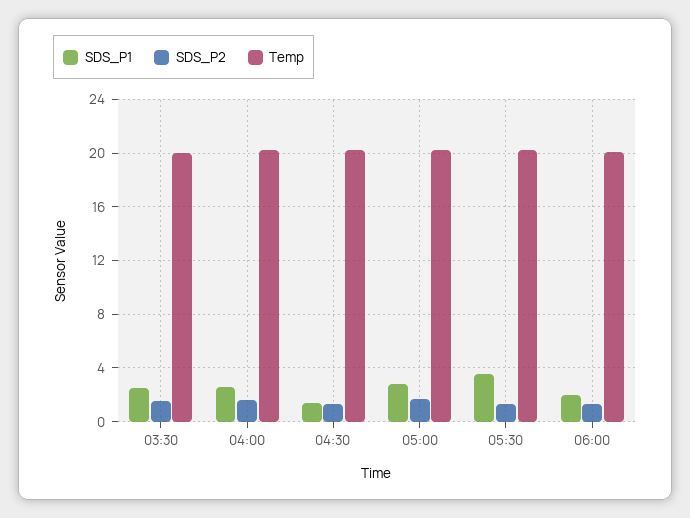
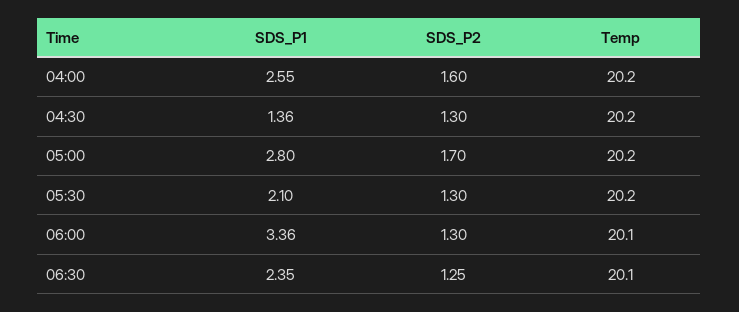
SDS_P1, 03:30: 2.5 -> none
SDS_P2, 03:30: 1.5 -> none
Temp, 03:30: 20 -> none
SDS_P1, 05:30: 3.5 -> 2.1
SDS_P1, 06:00: 2 -> 3.36
SDS_P1, 06:30: none -> 2.35
SDS_P2, 06:30: none -> 1.25
Temp, 06:30: none -> 20.1

